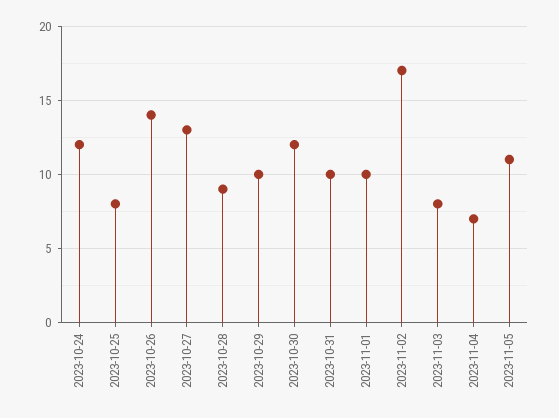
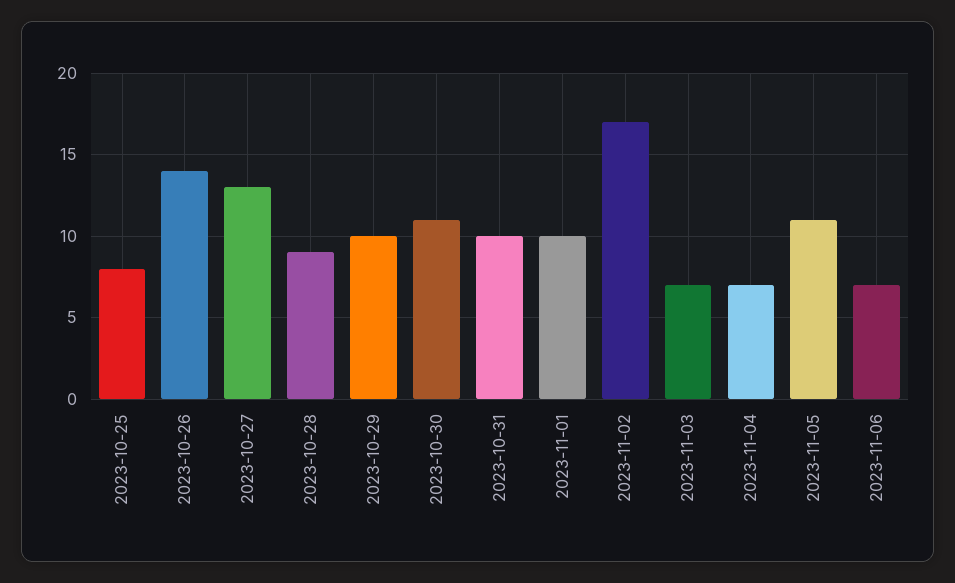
2023-10-24: 12 -> none
2023-10-30: 12 -> 11
2023-11-03: 8 -> 7
2023-11-06: none -> 7

